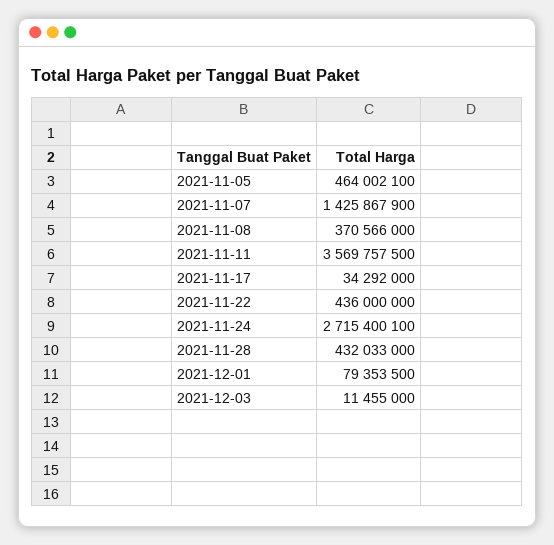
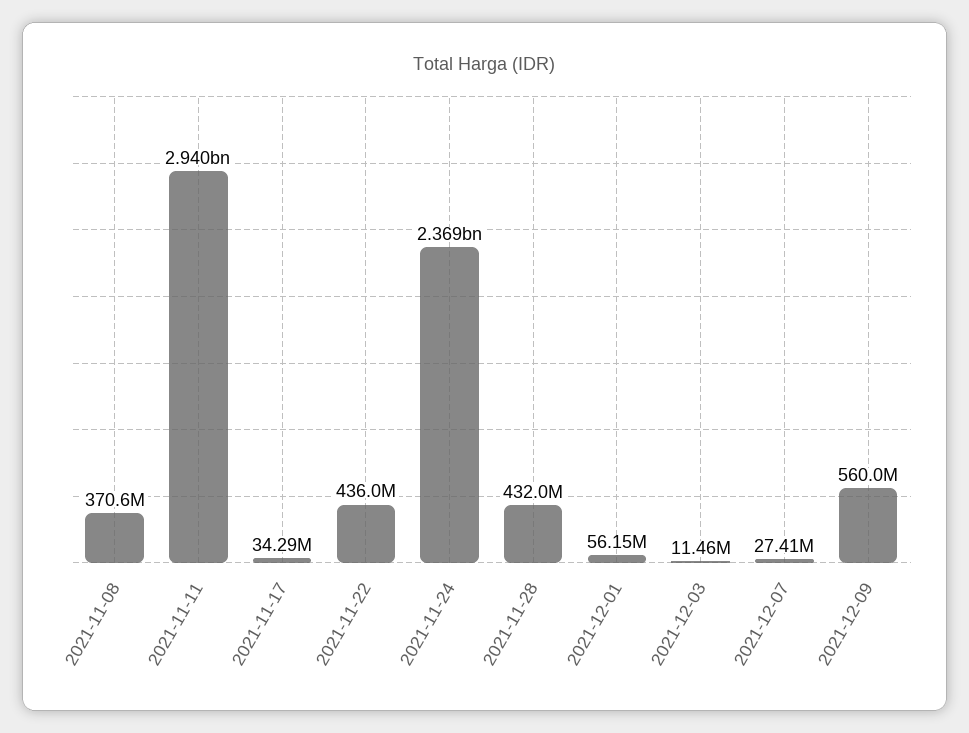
2021-11-05: 464002100 -> none
2021-11-07: 1425867900 -> none
2021-11-11: 3569757500 -> 2940000000
2021-11-24: 2715400100 -> 2369000000
2021-12-01: 79353500 -> 56150000
2021-12-07: none -> 27410000
2021-12-09: none -> 560000000

